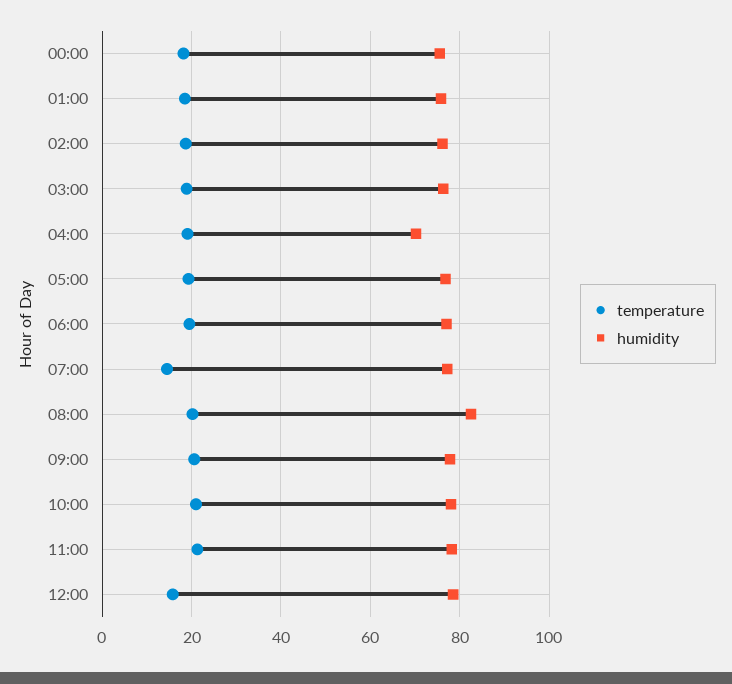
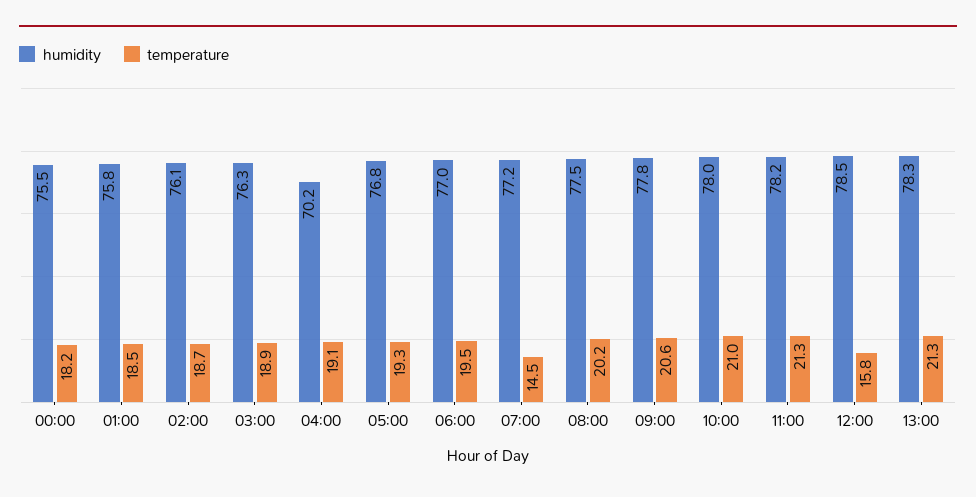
humidity, 08:00: 82 -> 77.5
humidity, 13:00: none -> 78.3
temperature, 13:00: none -> 21.3

